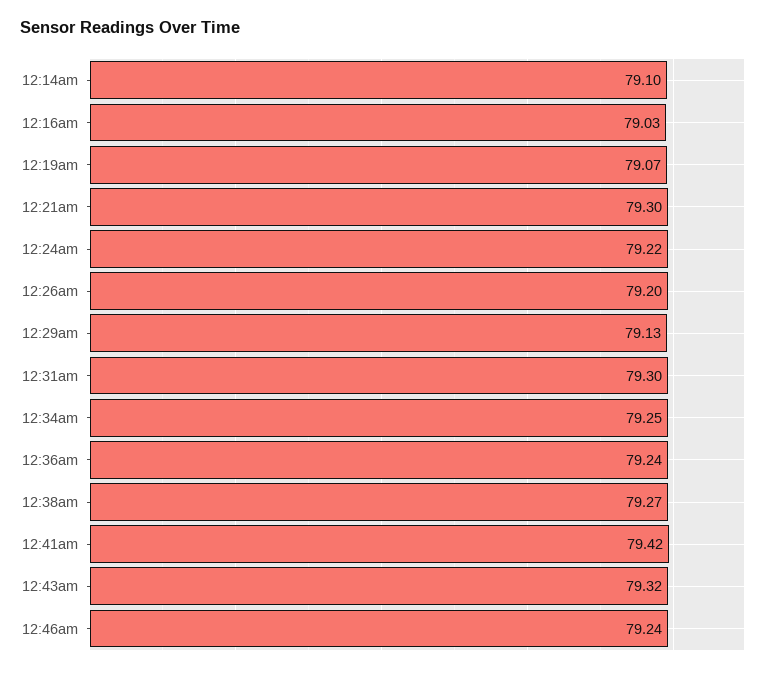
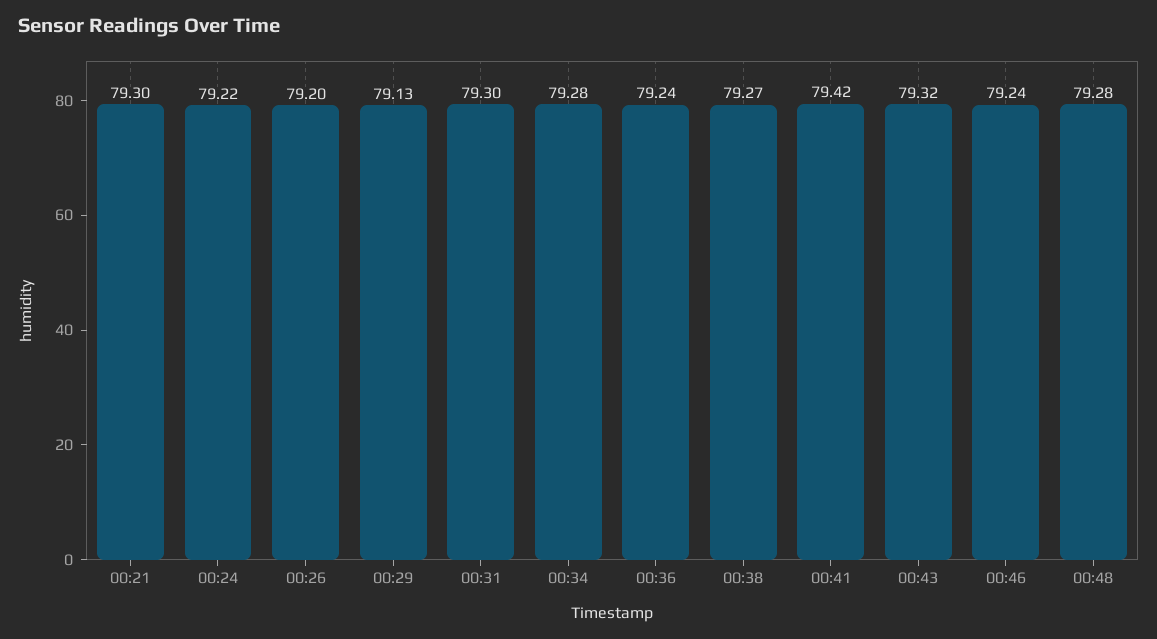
12:14am: 79.1 -> none
12:16am: 79.03 -> none
12:19am: 79.07 -> none
12:34am: 79.25 -> 79.28
00:48: none -> 79.28

